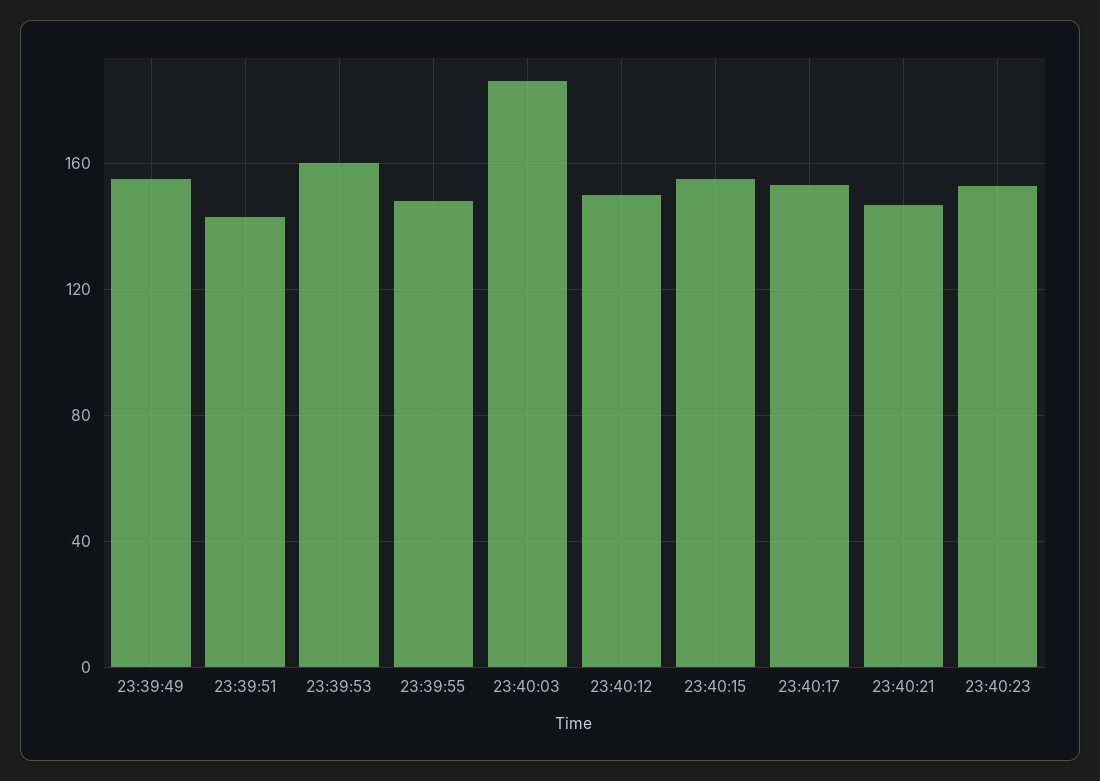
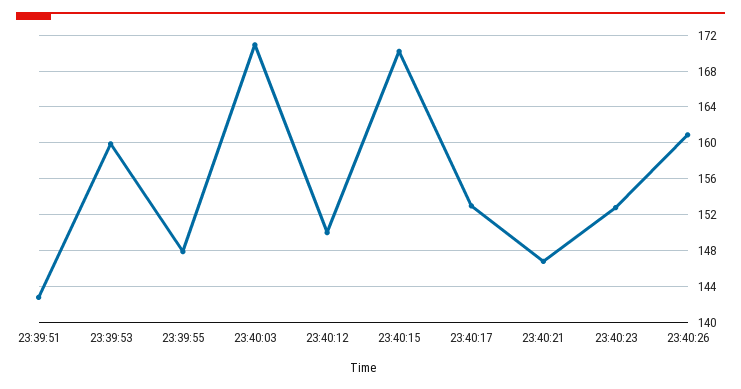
23:39:49: 155 -> none
23:40:03: 185 -> 171
23:40:15: 155 -> 170
23:40:26: none -> 161

